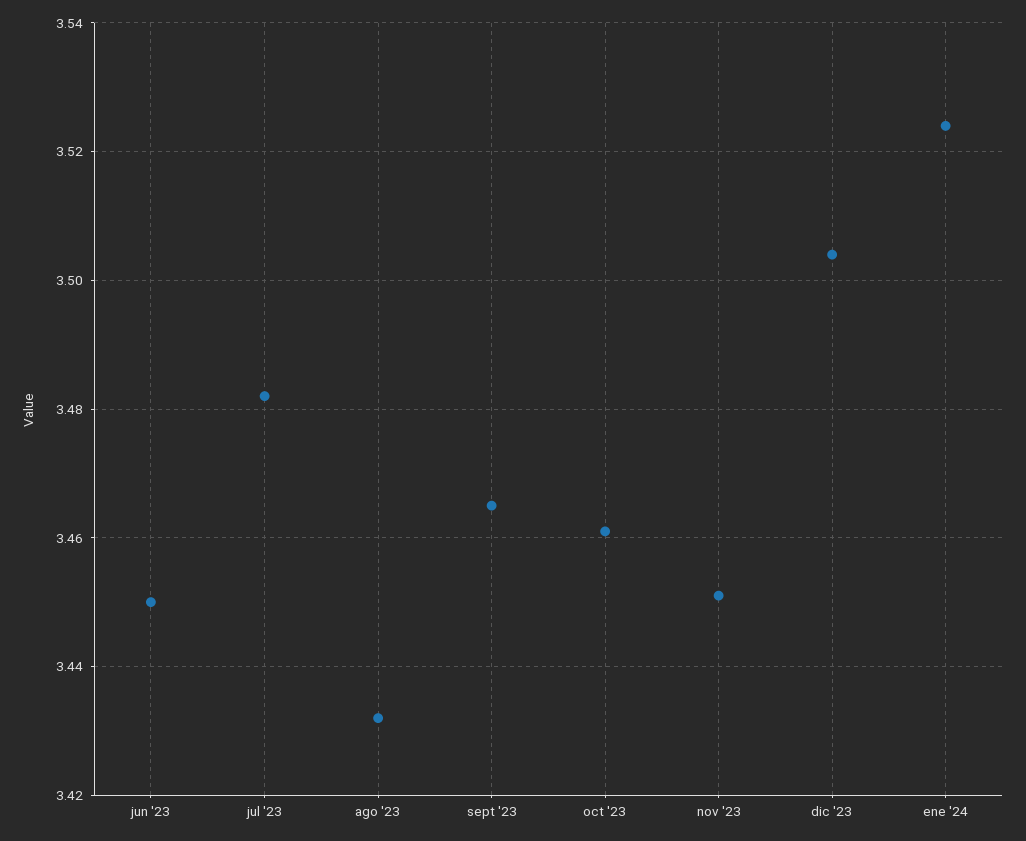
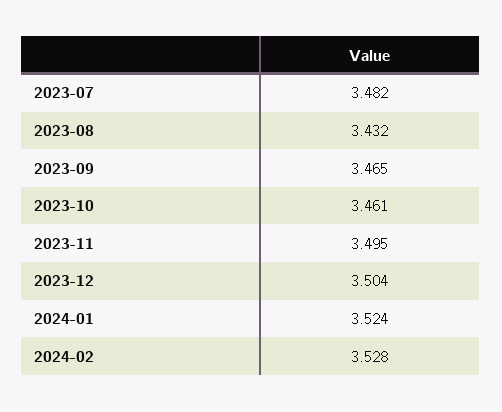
jun '23: 3.45 -> none
nov '23: 3.45 -> 3.495
2024-02: none -> 3.528

